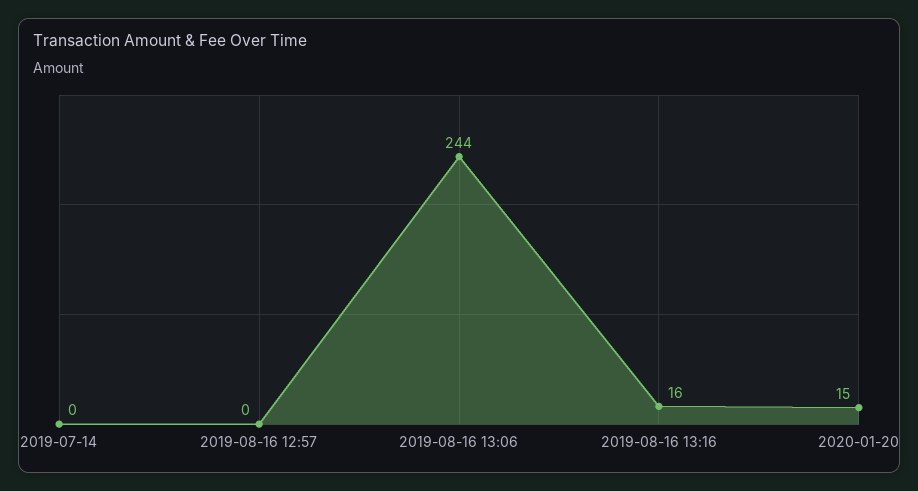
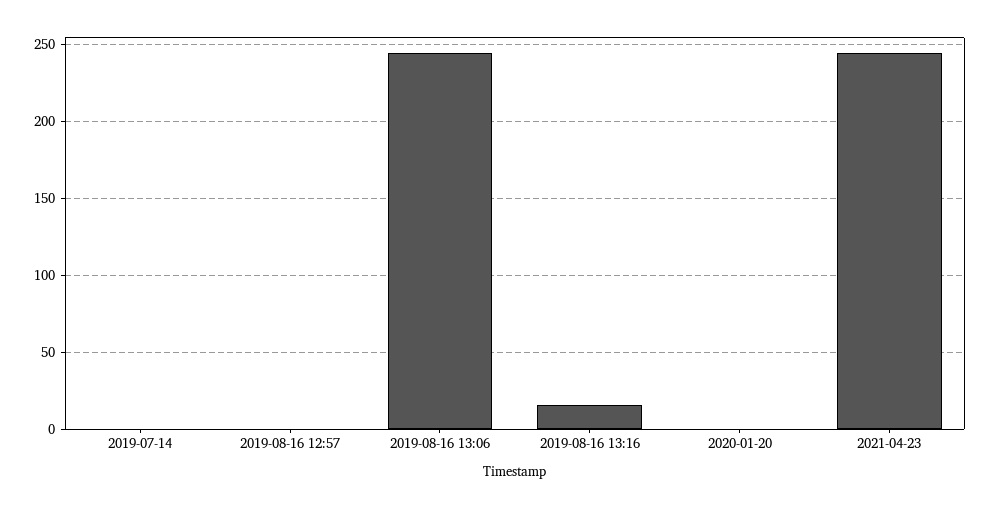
2020-01-20: 15 -> 0
2021-04-23: none -> 245

